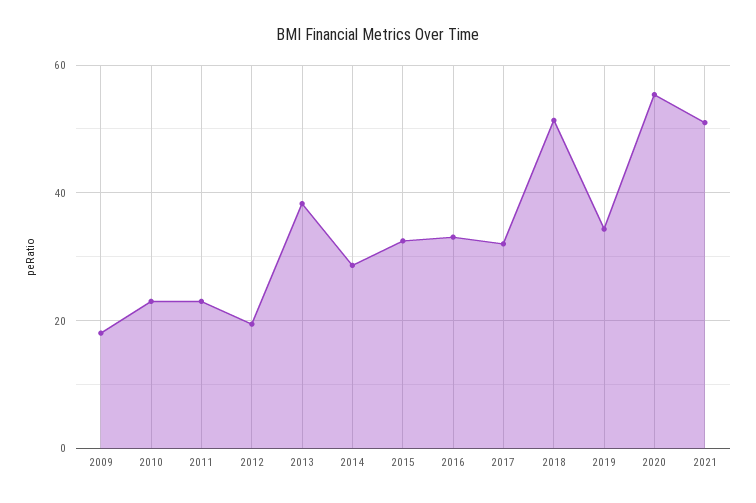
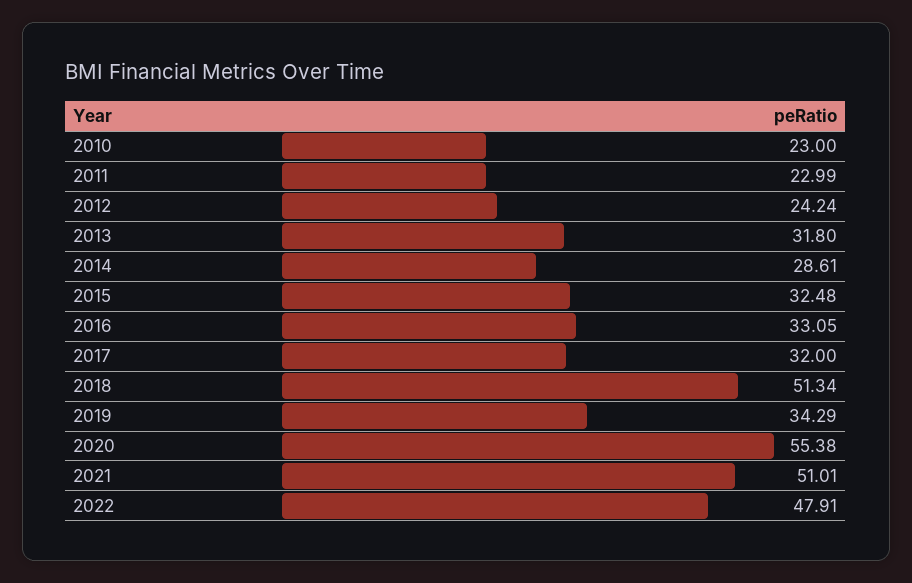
2009: 18 -> none
2012: 20 -> 24.24
2013: 38 -> 31.8
2022: none -> 47.91

